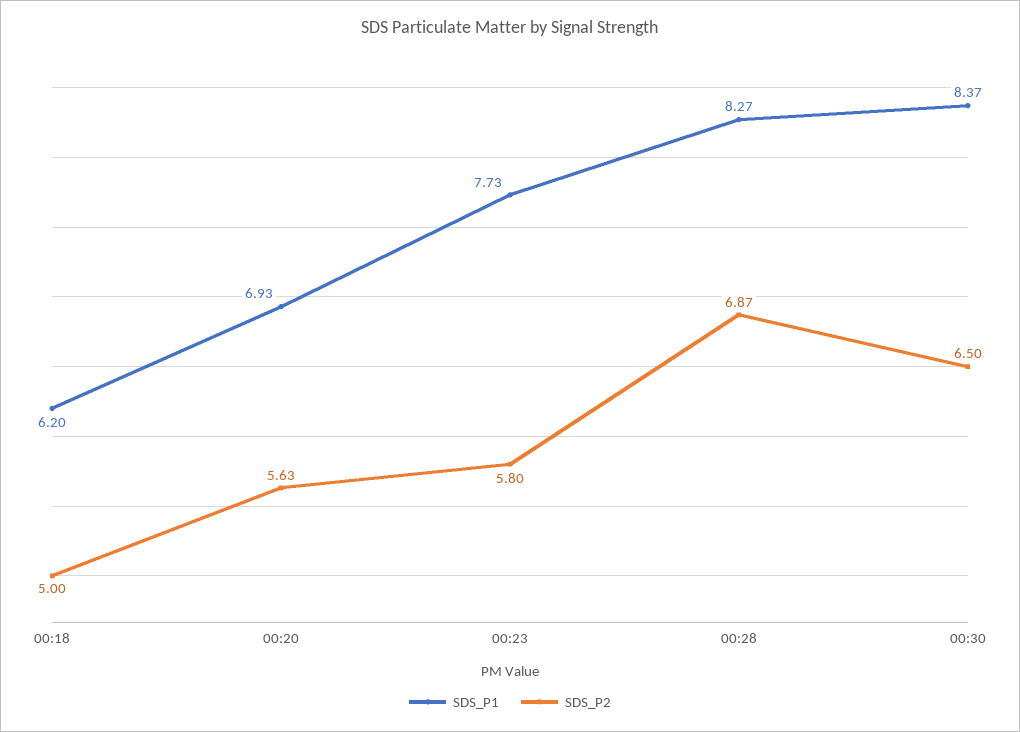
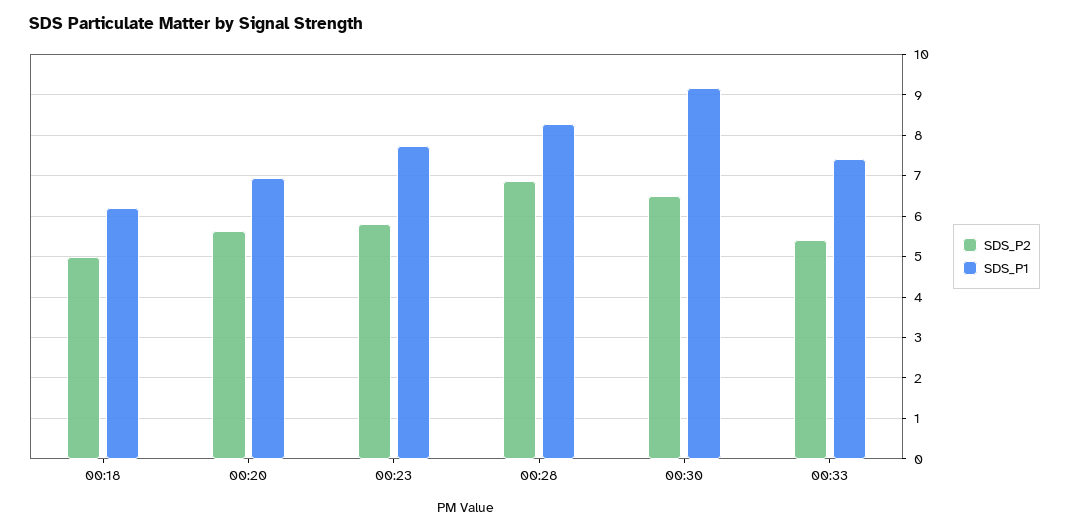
SDS_P1, 00:30: 8.37 -> 9.2
SDS_P2, 00:33: none -> 5.4
SDS_P1, 00:33: none -> 7.4

